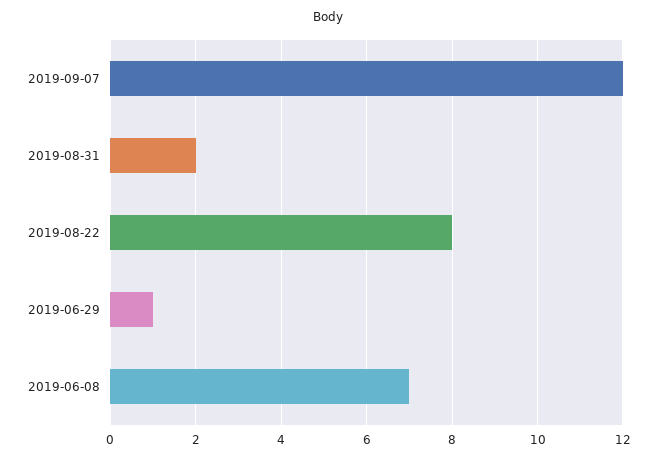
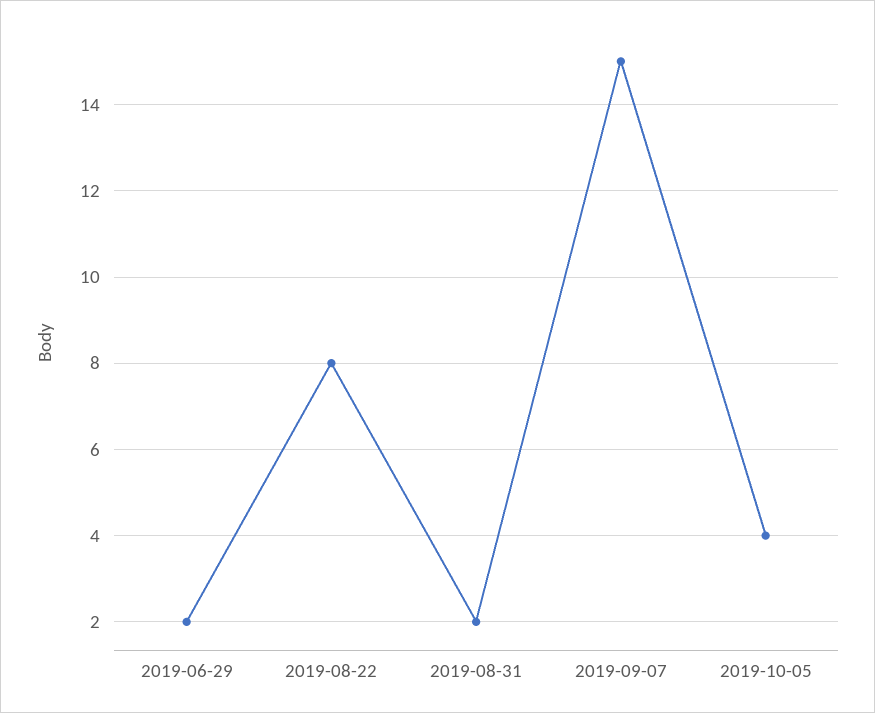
2019-09-07: 12 -> 15
2019-06-29: 1 -> 2
2019-06-08: 7 -> none
2019-10-05: none -> 4

